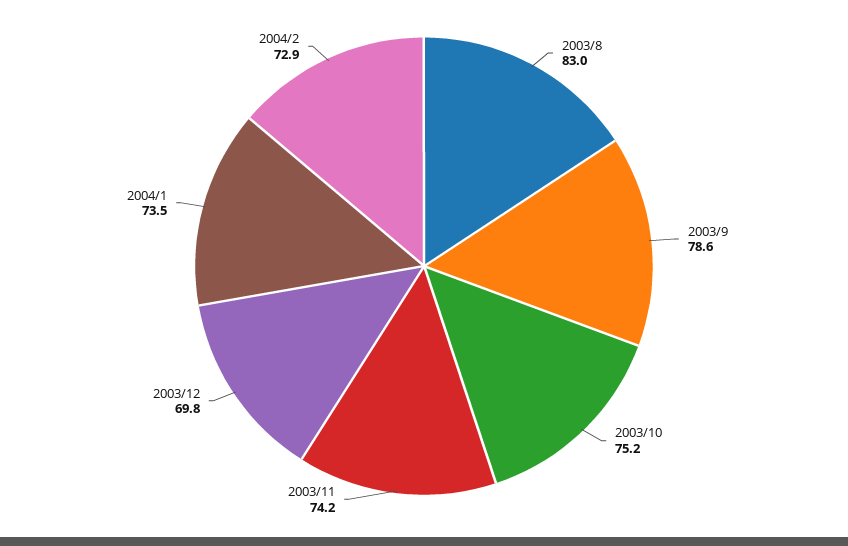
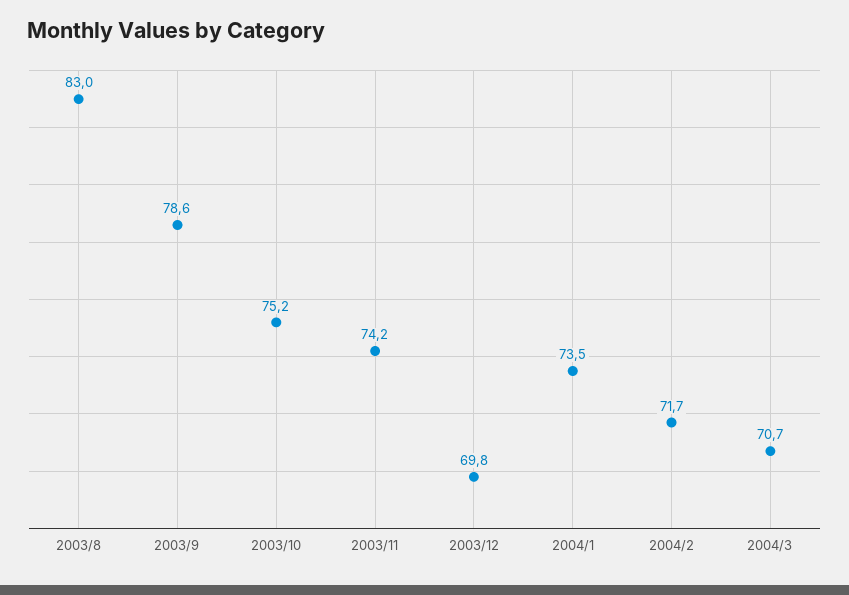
2004/2: 72.9 -> 71.7
2004/3: none -> 70.7

